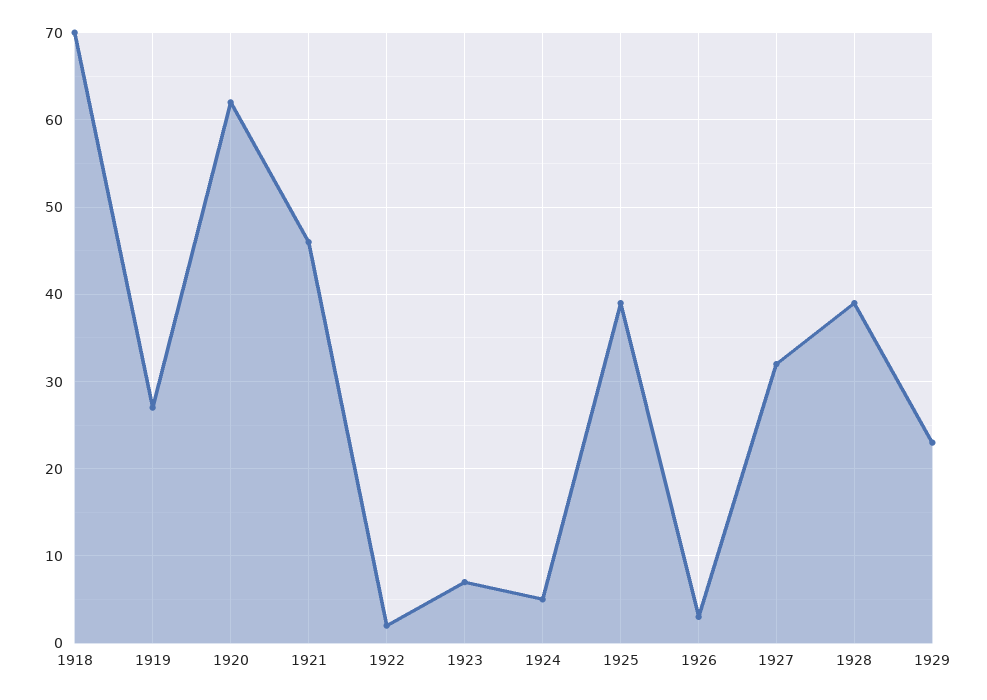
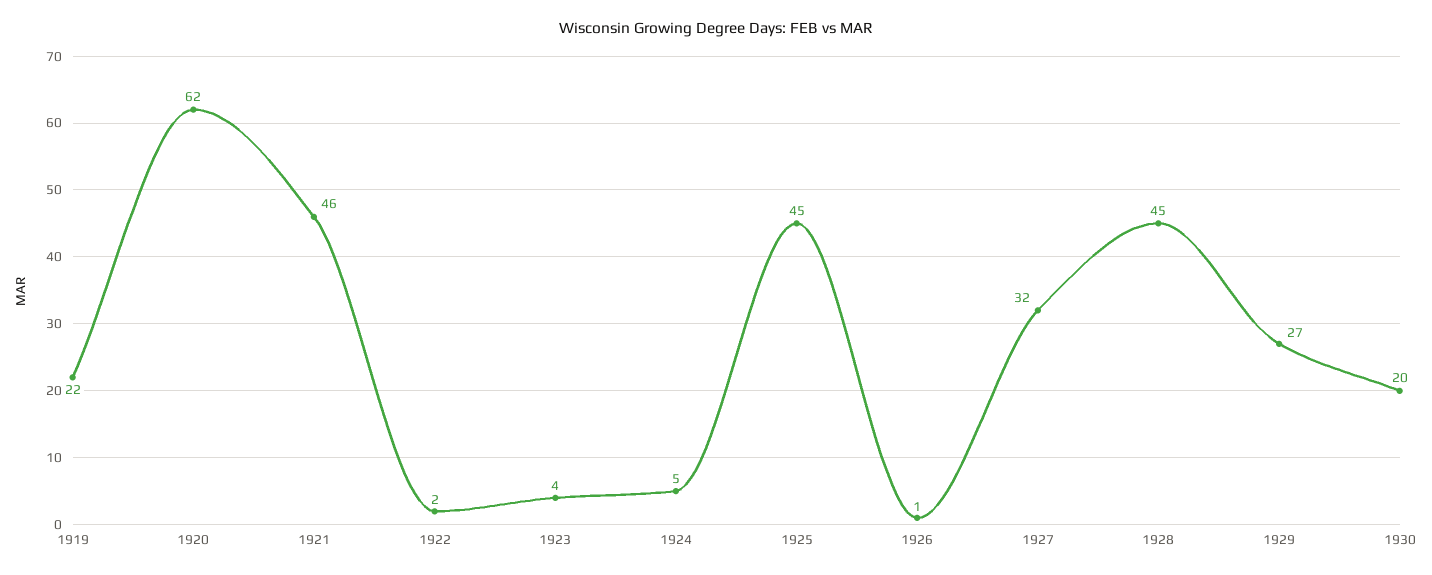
1918: 70 -> none
1919: 27 -> 22
1923: 7 -> 4
1925: 39 -> 45
1926: 3 -> 1
1928: 39 -> 45
1929: 23 -> 27
1930: none -> 20

